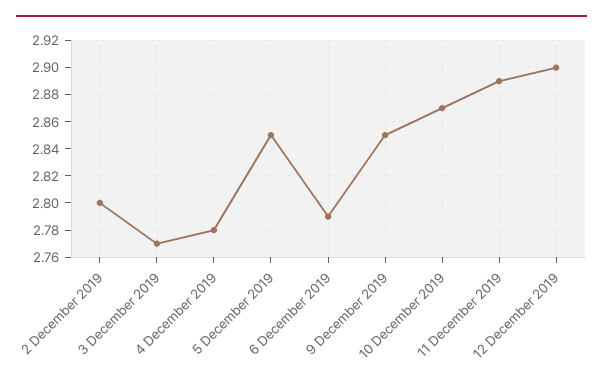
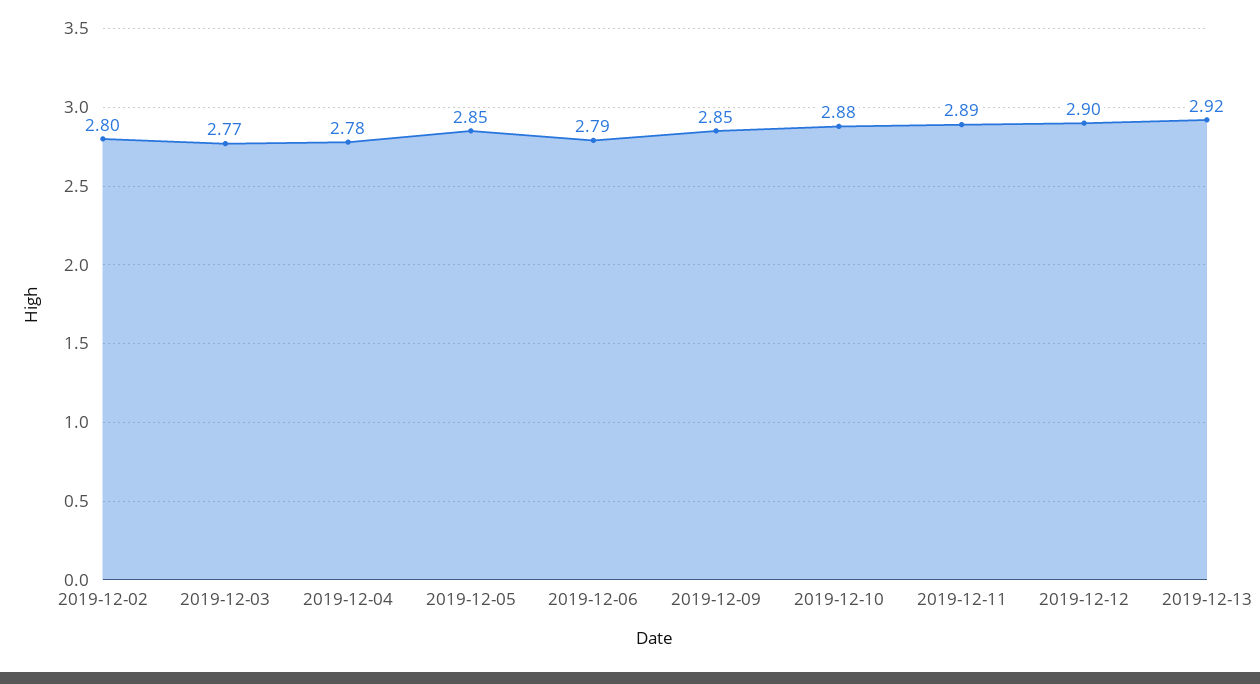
10 December 2019: 2.87 -> 2.88
2019-12-13: none -> 2.92

